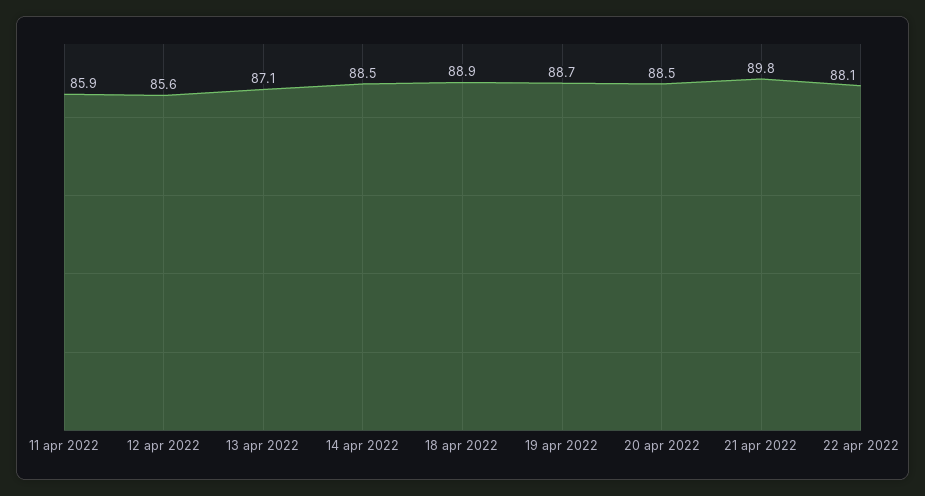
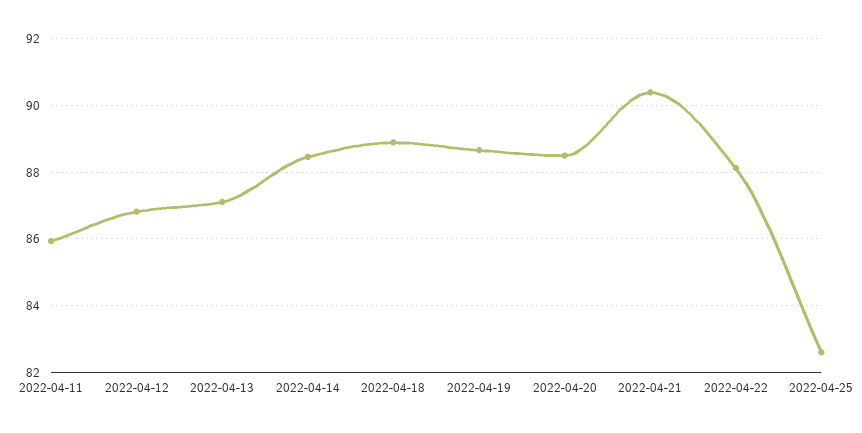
12 apr 2022: 85.6 -> 86.8
21 apr 2022: 89.8 -> 90.4
2022-04-25: none -> 82.6

